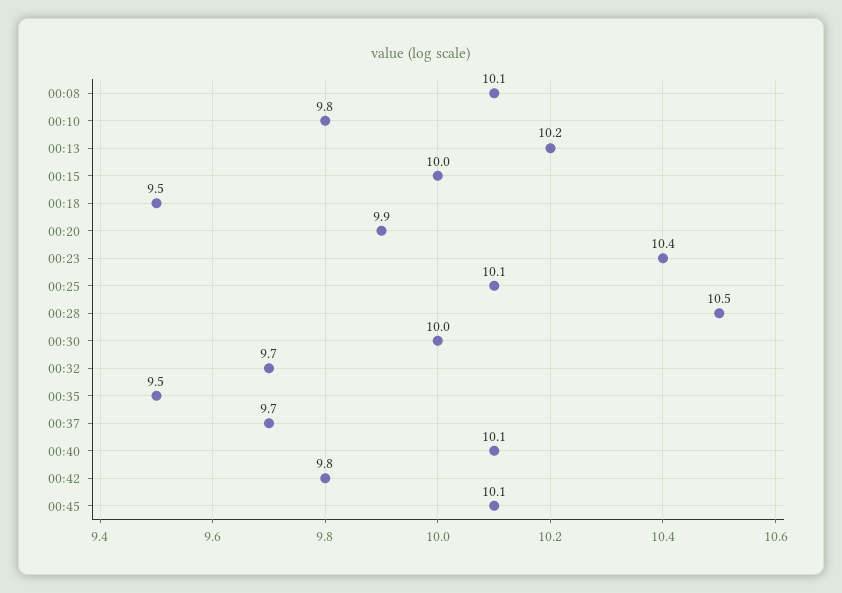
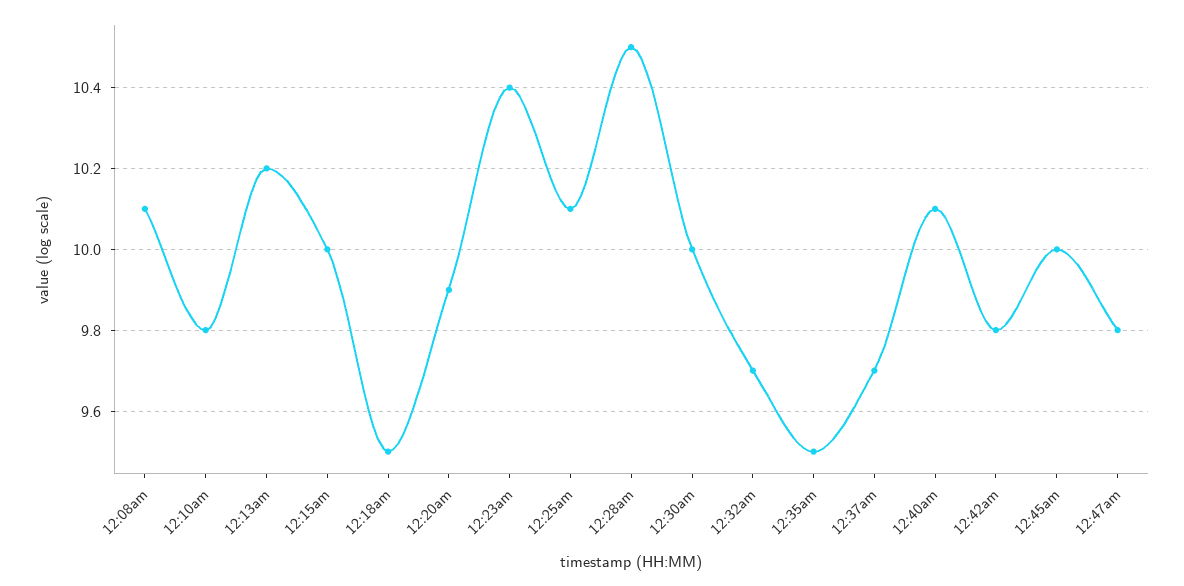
00:45: 10.1 -> 10
12:47am: none -> 9.8

